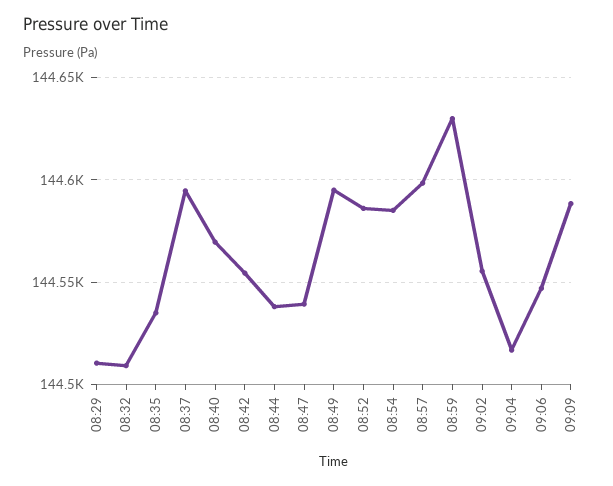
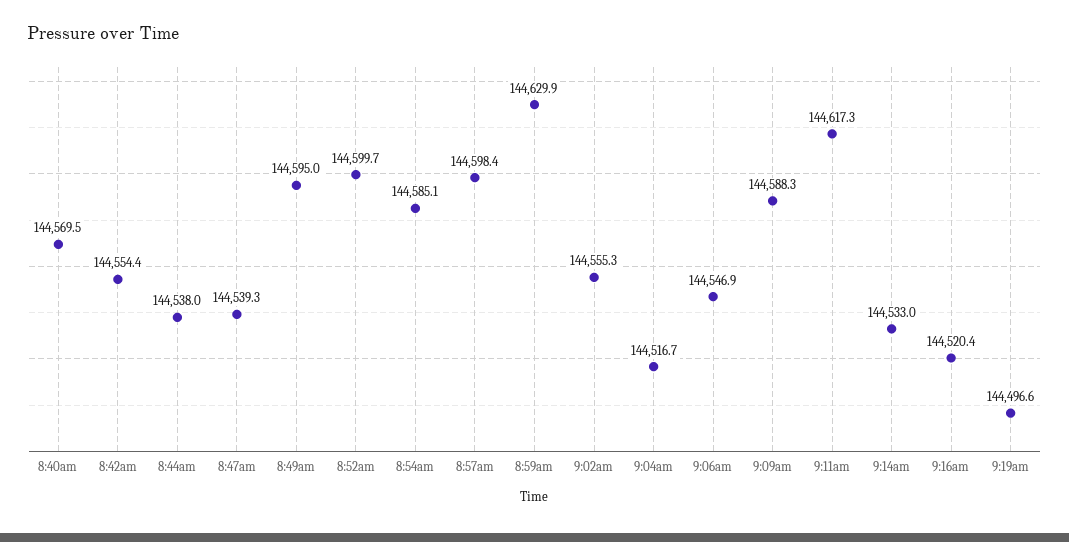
08:29: 144510 -> none
08:32: 144510 -> none
08:35: 144535 -> none
08:37: 144595 -> none
08:52: 144585 -> 144599.7
9:11am: none -> 144617.3
9:14am: none -> 144533
9:16am: none -> 144520.4
9:19am: none -> 144496.6

